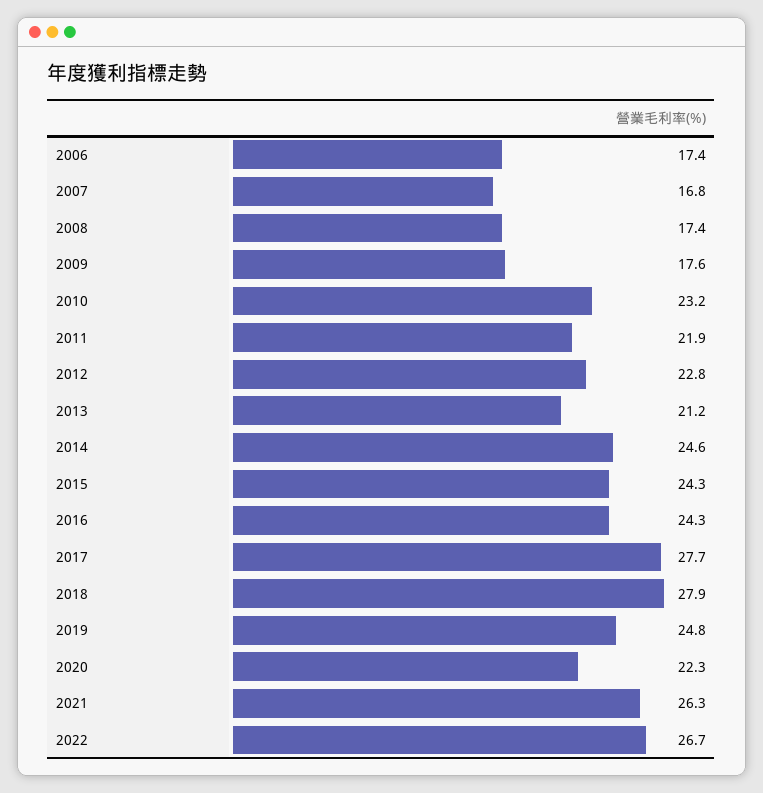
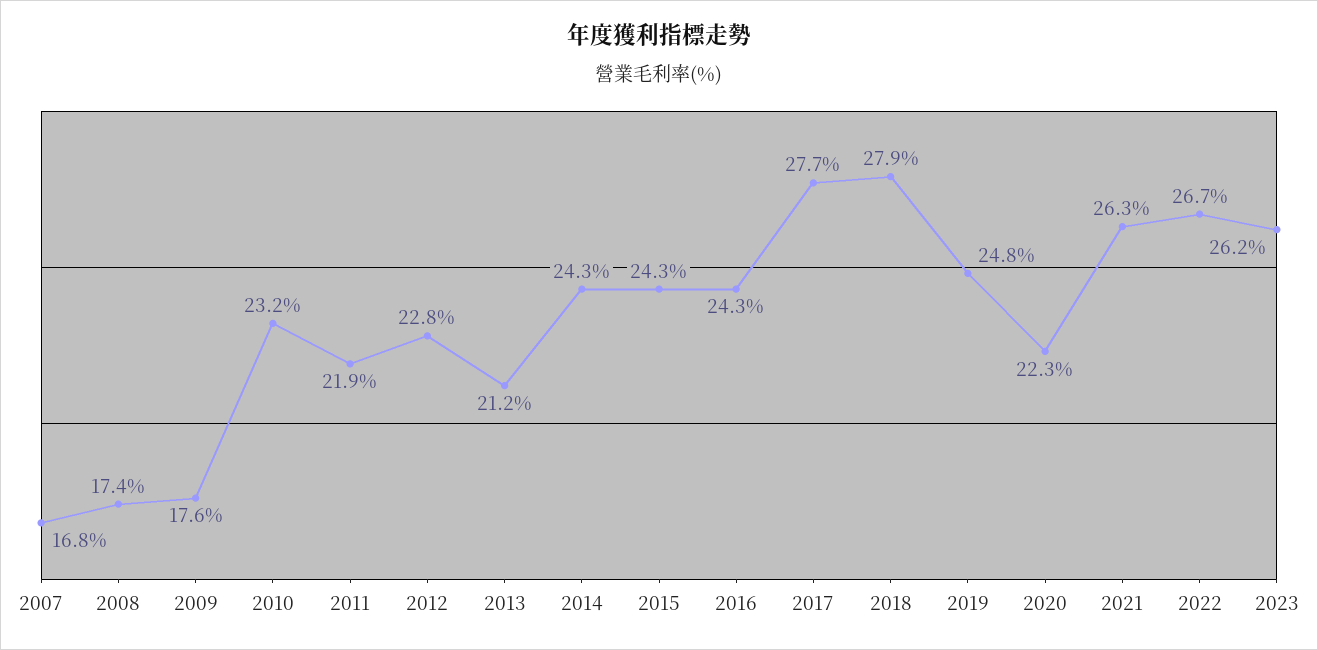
2006: 17.4 -> none
2014: 24.6 -> 24.3
2023: none -> 26.2

